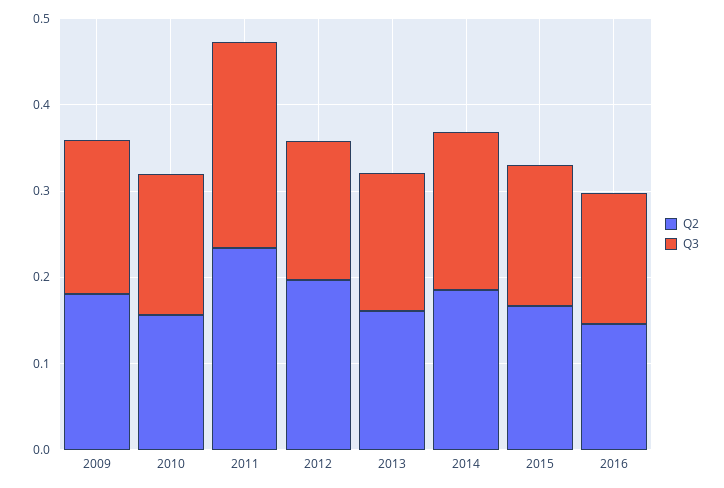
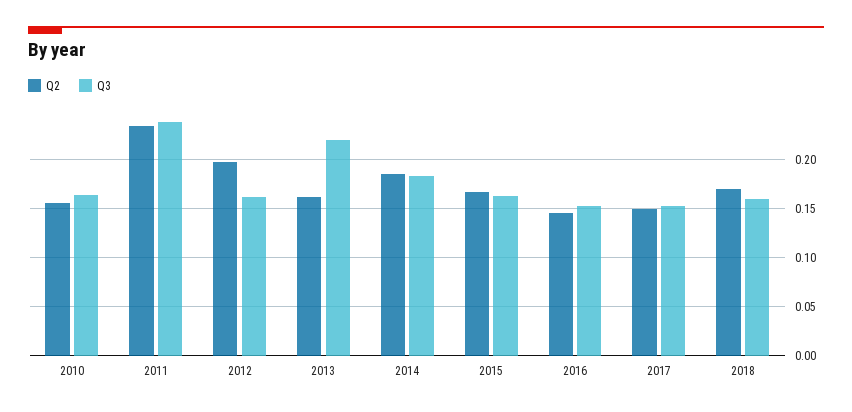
Q2, 2009: 0.18 -> none
Q3, 2009: 0.18 -> none
Q3, 2013: 0.16 -> 0.22
Q2, 2017: none -> 0.15
Q3, 2017: none -> 0.15
Q2, 2018: none -> 0.17
Q3, 2018: none -> 0.16

